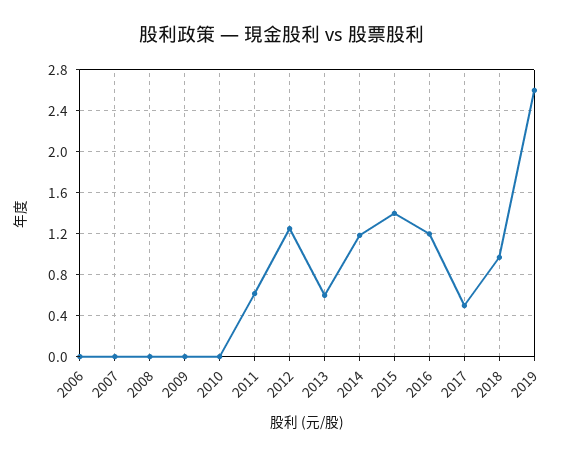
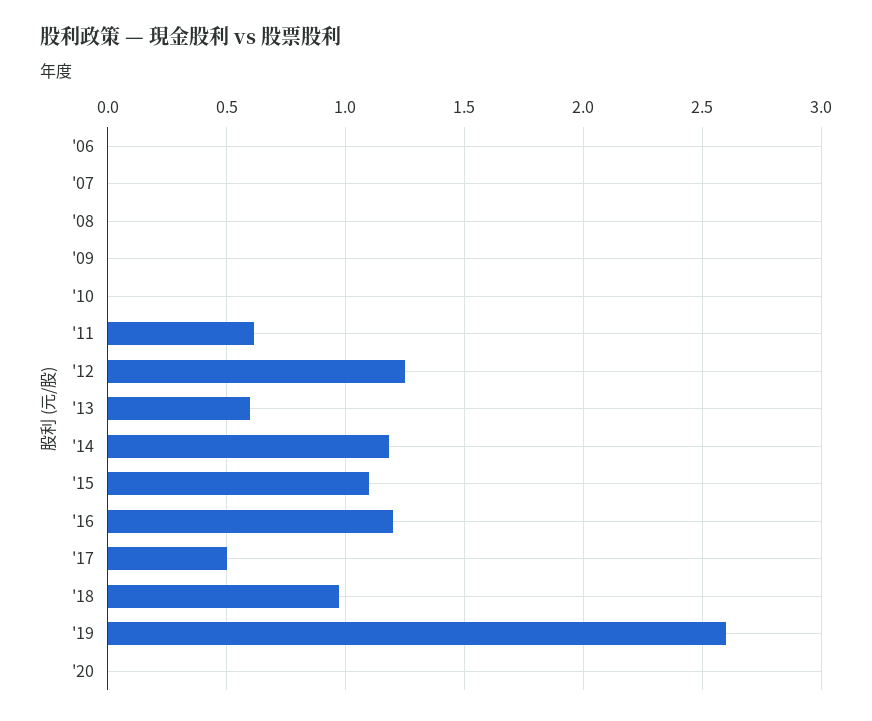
2015: 1.4 -> 1.1
'20: none -> 0

